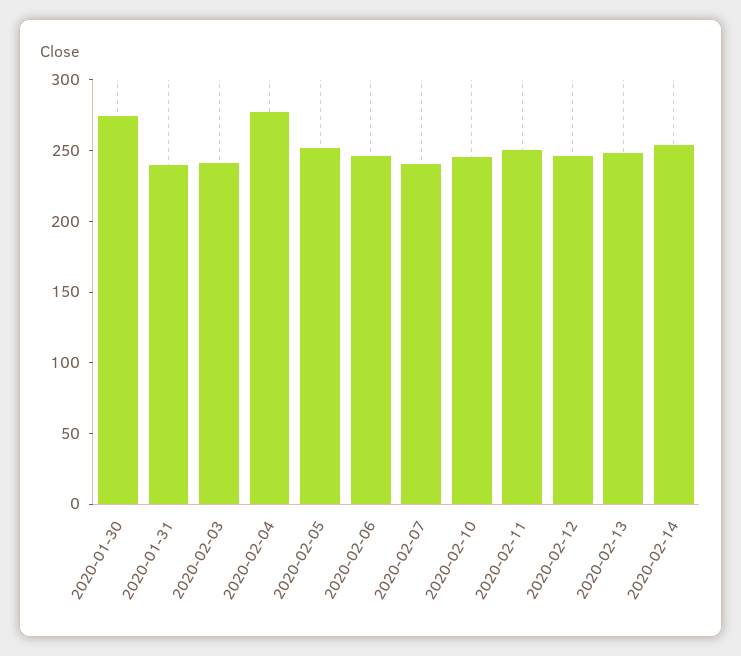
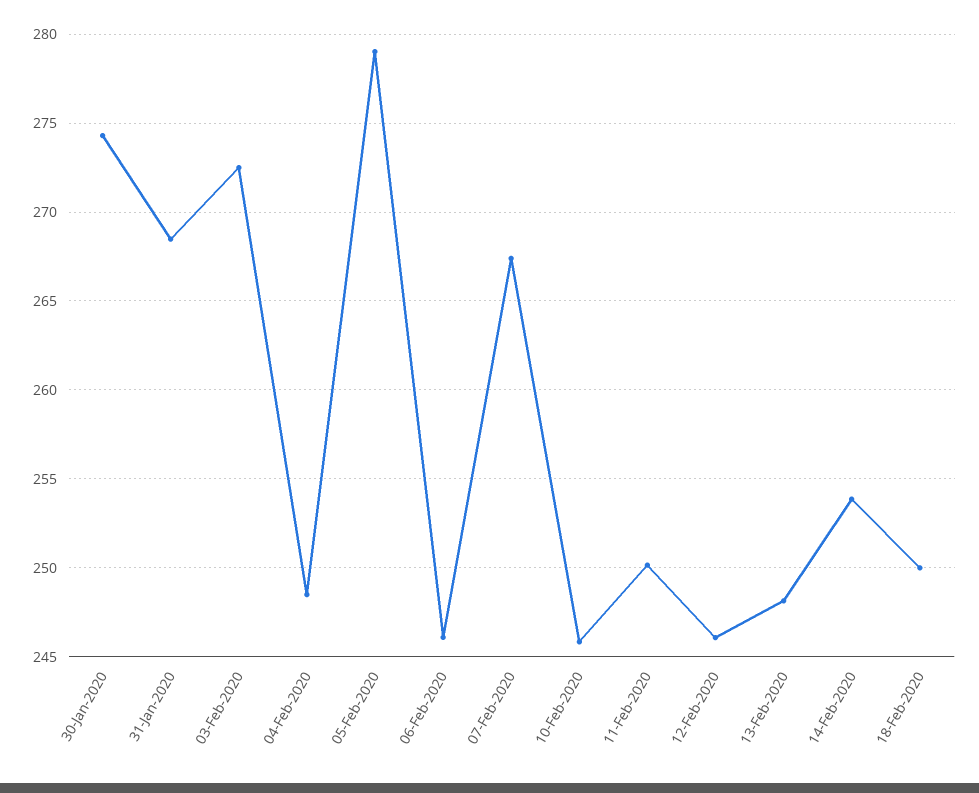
2020-01-31: 240 -> 268.5
2020-02-03: 240 -> 272.5
2020-02-04: 280 -> 248.5
2020-02-05: 250 -> 279
2020-02-07: 240 -> 267.5
18-Feb-2020: none -> 250

